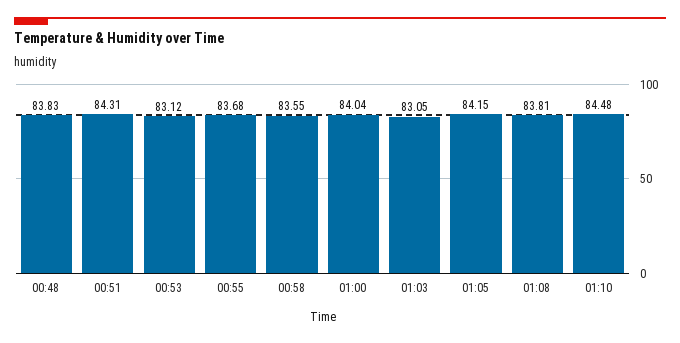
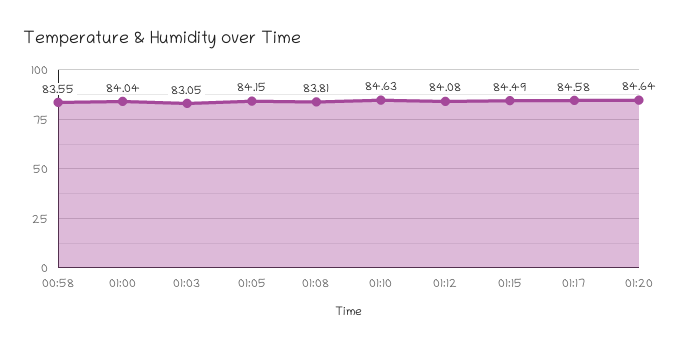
00:48: 83.83 -> none
00:51: 84.31 -> none
00:53: 83.12 -> none
00:55: 83.68 -> none
01:10: 84.48 -> 84.63
01:12: none -> 84.08
01:15: none -> 84.49
01:17: none -> 84.58
01:20: none -> 84.64

